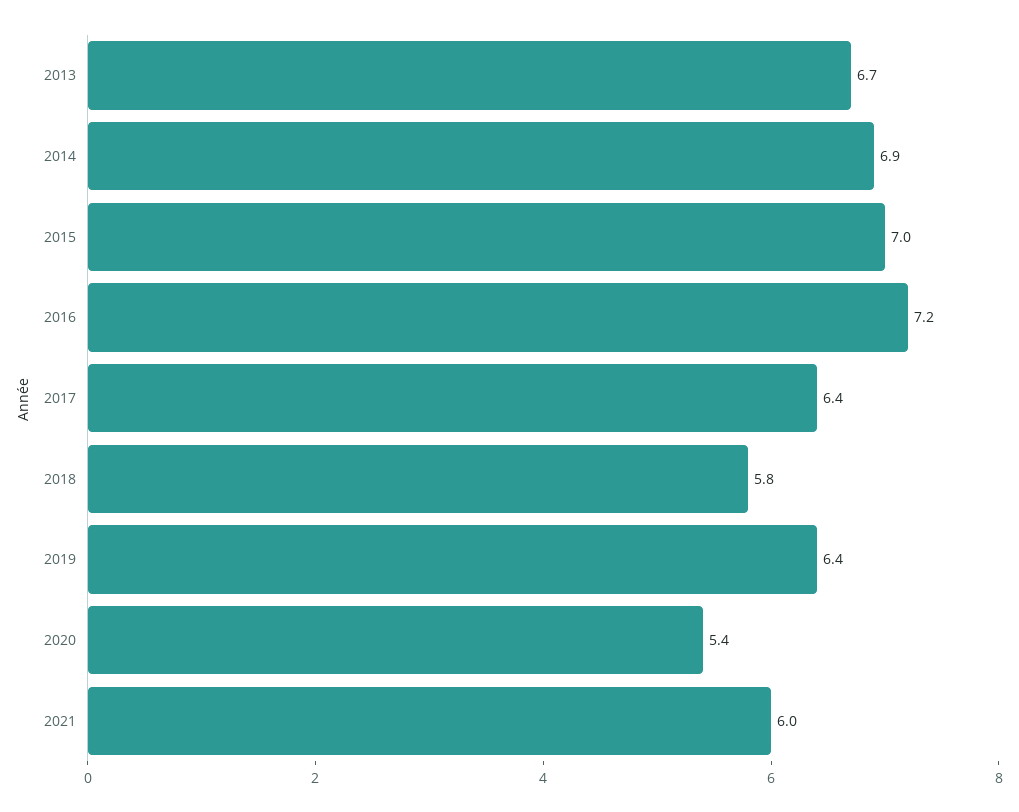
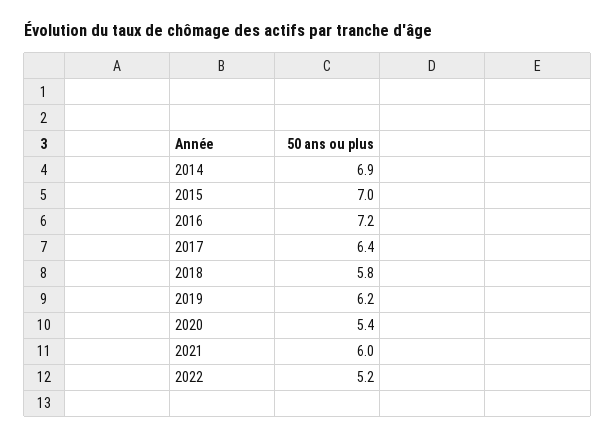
2013: 6.7 -> none
2019: 6.4 -> 6.2
2022: none -> 5.2

